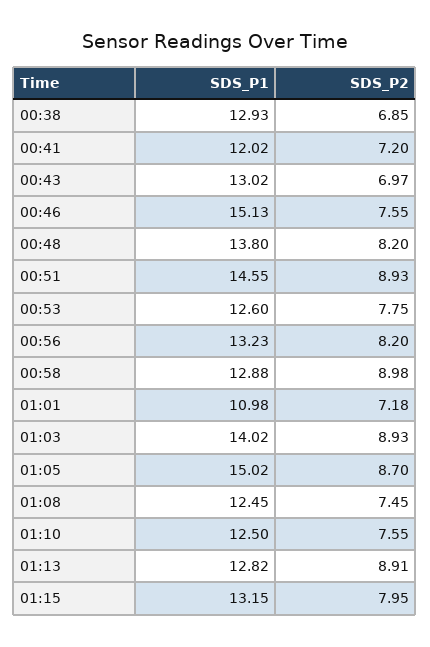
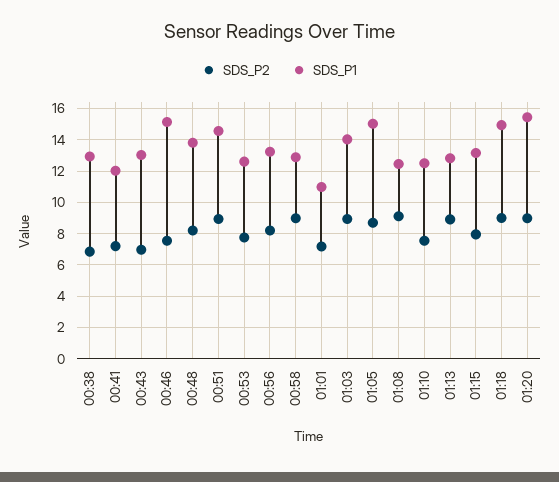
SDS_P2, 01:08: 7.45 -> 9
SDS_P2, 01:18: none -> 9
SDS_P1, 01:18: none -> 15
SDS_P2, 01:20: none -> 9
SDS_P1, 01:20: none -> 15.5

